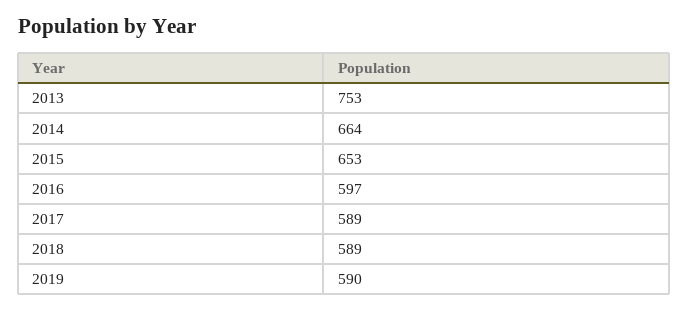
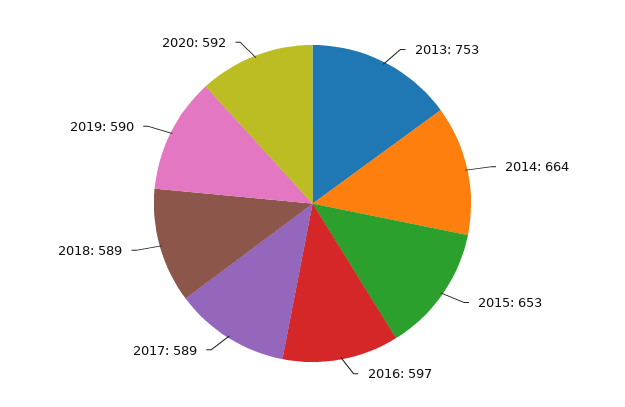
2020: none -> 592

